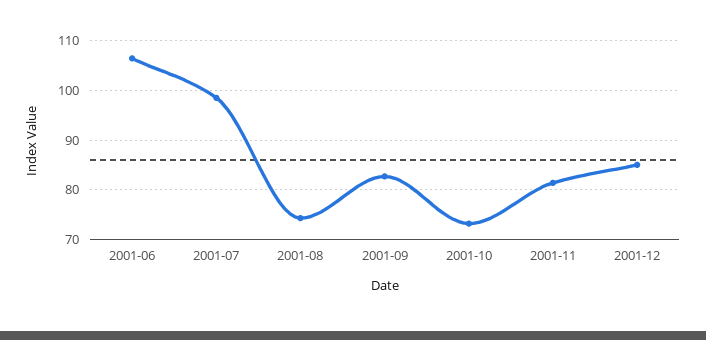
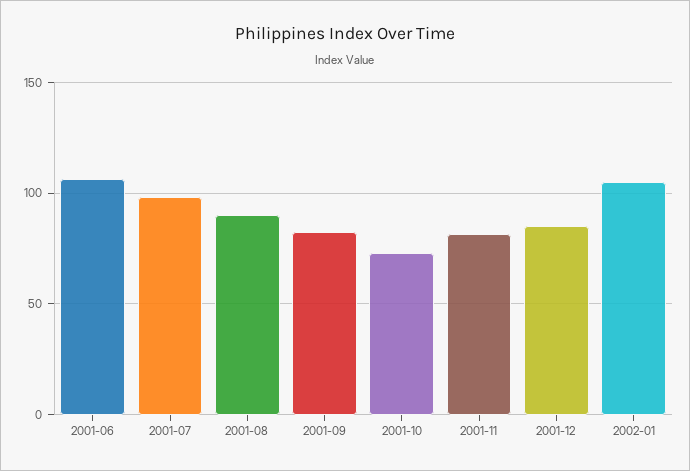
2001-08: 74 -> 90
2002-01: none -> 105

